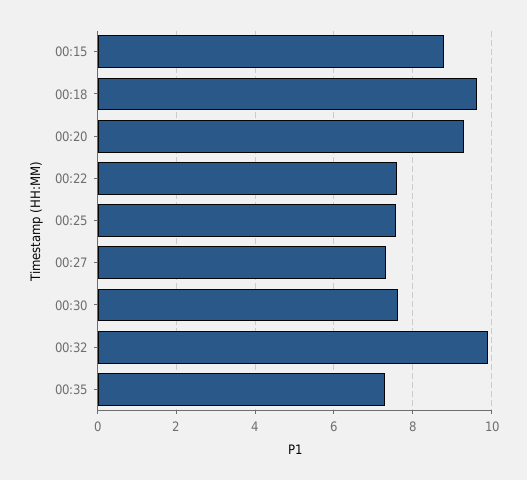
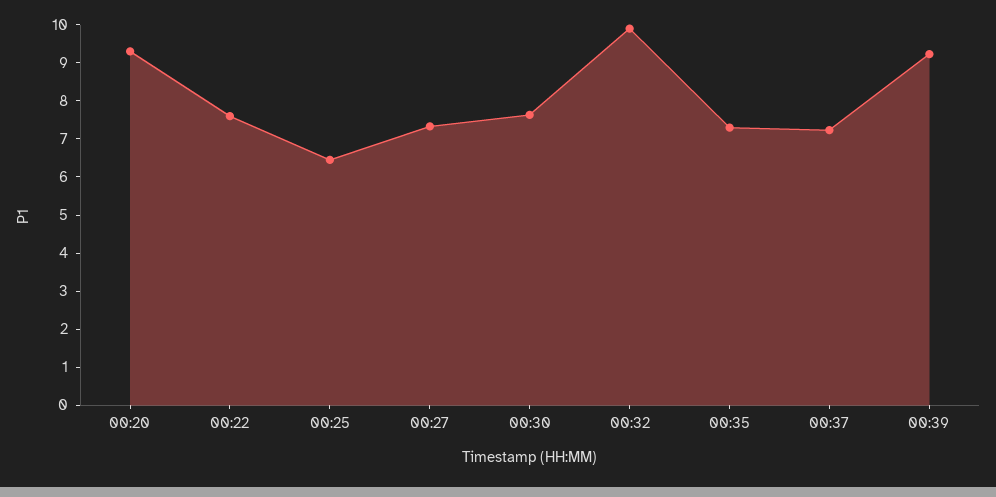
00:15: 8.8 -> none
00:18: 9.6 -> none
00:25: 7.6 -> 6.5
00:37: none -> 7.25
00:39: none -> 9.25

